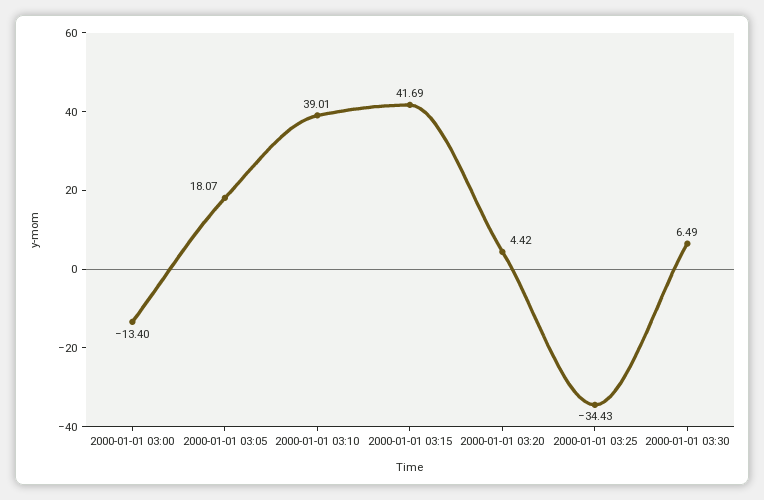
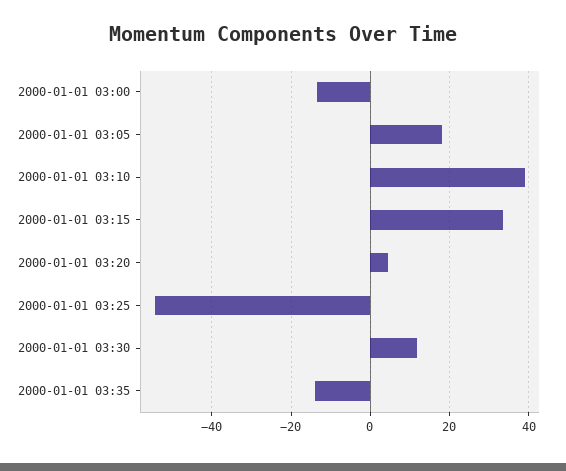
2000-01-01 03:15: 41.69 -> 34
2000-01-01 03:25: -34.43 -> -54
2000-01-01 03:30: 6.49 -> 12
2000-01-01 03:35: none -> -14

